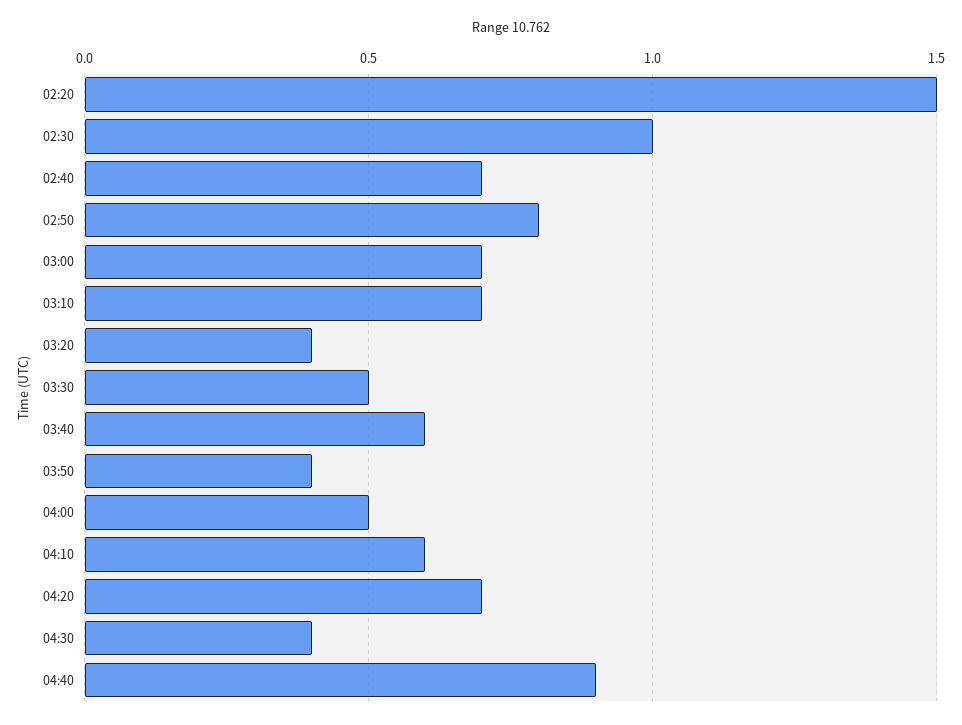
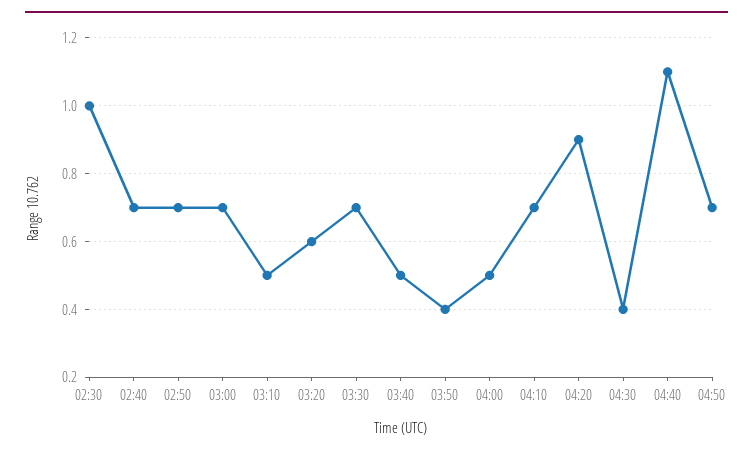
02:20: 1.5 -> none
02:50: 0.8 -> 0.7
03:10: 0.7 -> 0.5
03:20: 0.4 -> 0.6
03:30: 0.5 -> 0.7
03:40: 0.6 -> 0.5
04:10: 0.6 -> 0.7
04:20: 0.7 -> 0.9
04:40: 0.9 -> 1.1
04:50: none -> 0.7

